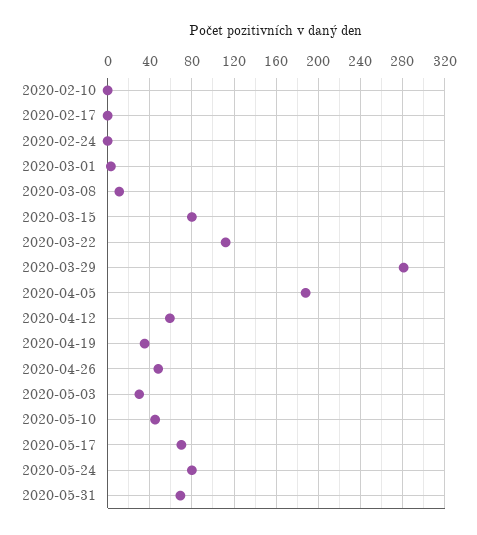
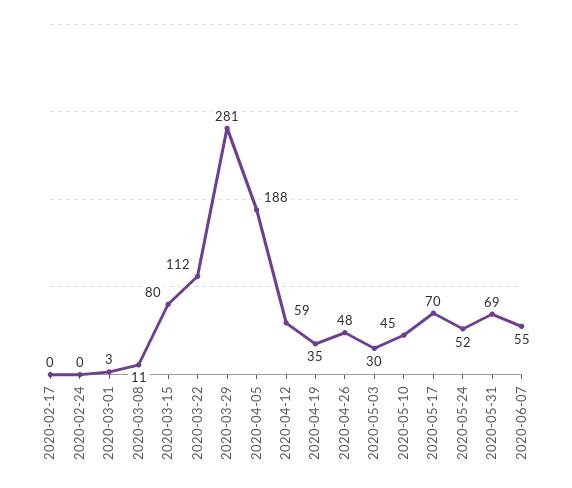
2020-02-10: 0 -> none
2020-05-24: 80 -> 52
2020-06-07: none -> 55

